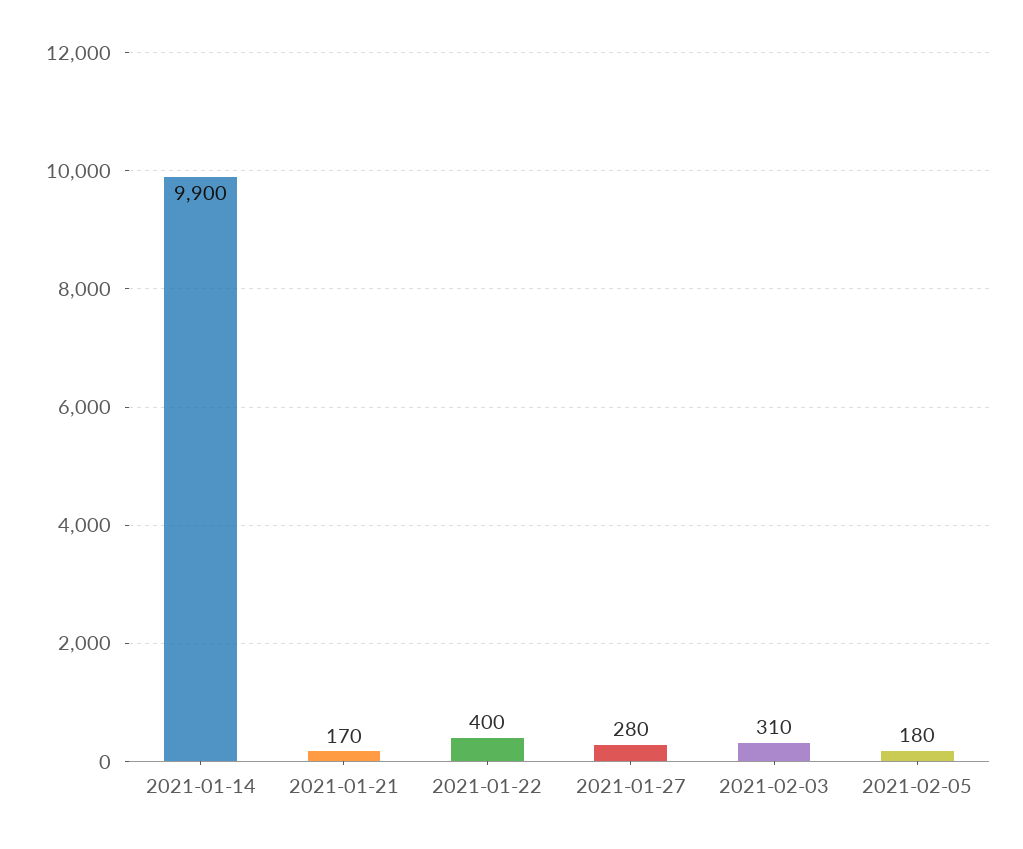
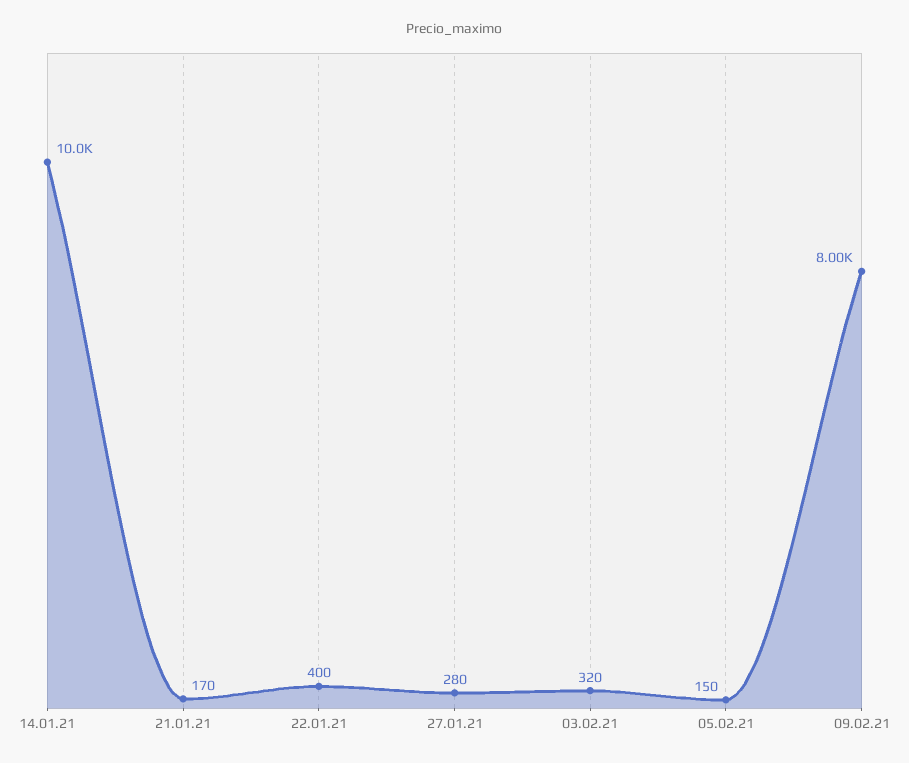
2021-01-14: 9900 -> 10000
2021-02-03: 310 -> 320
2021-02-05: 180 -> 150
09.02.21: none -> 8000

